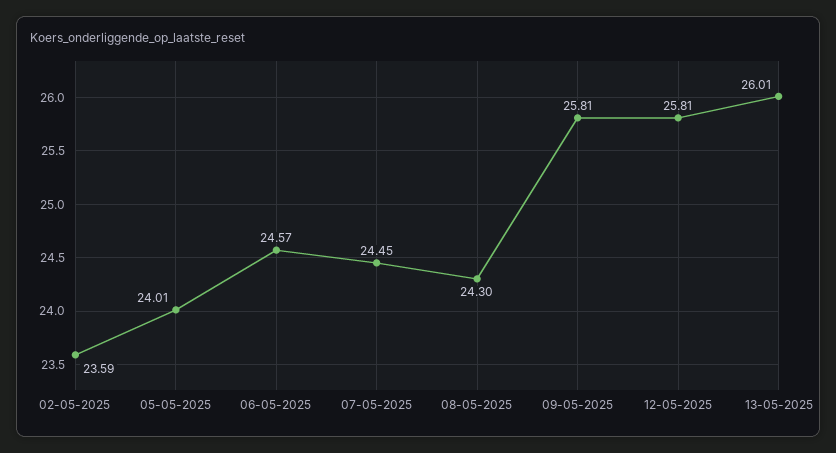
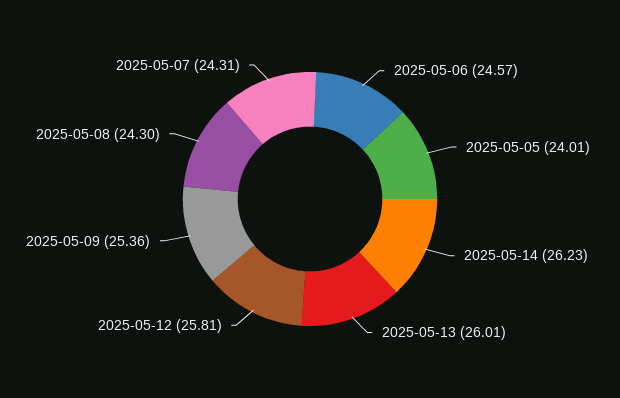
02-05-2025: 23.59 -> none
07-05-2025: 24.45 -> 24.31
09-05-2025: 25.81 -> 25.36
2025-05-14: none -> 26.23

